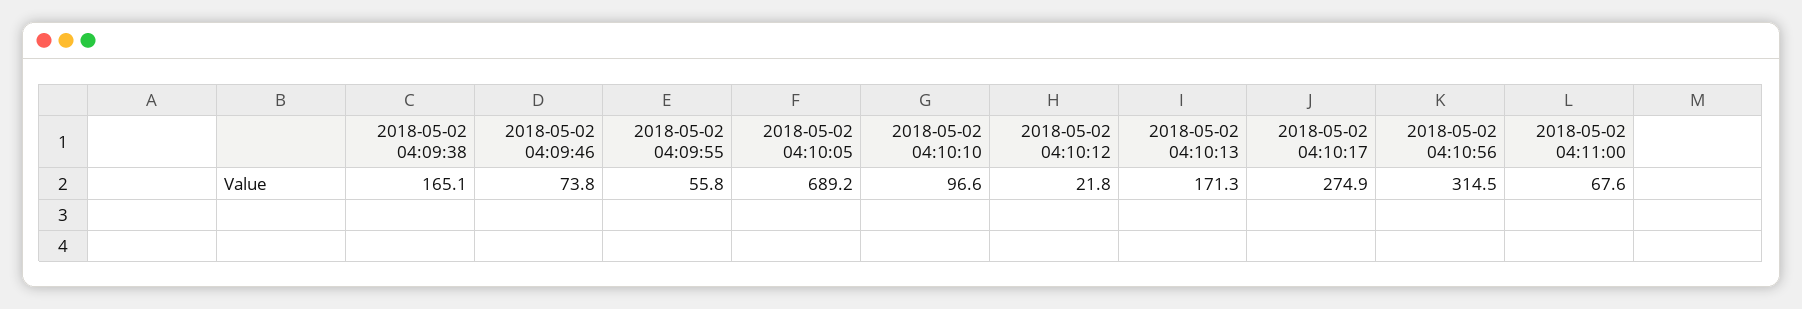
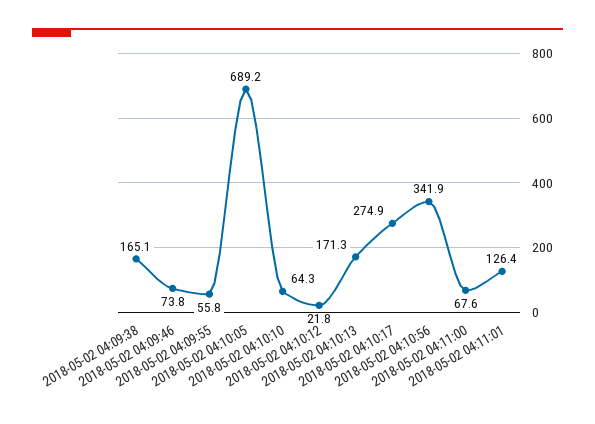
2018-05-02 04:10:10: 96.6 -> 64.3
2018-05-02 04:10:56: 314.5 -> 341.9
2018-05-02 04:11:01: none -> 126.4

